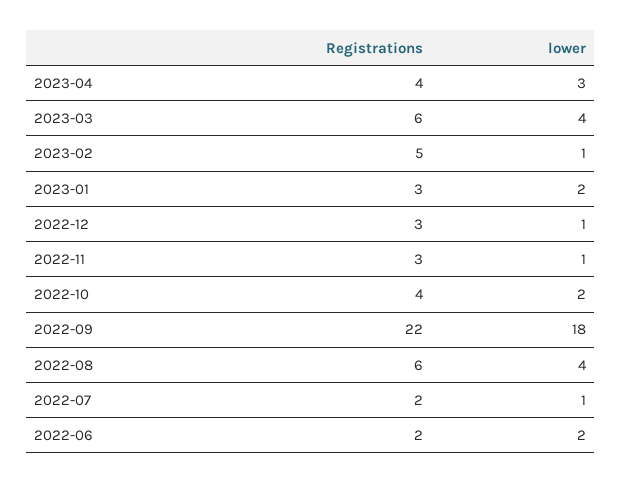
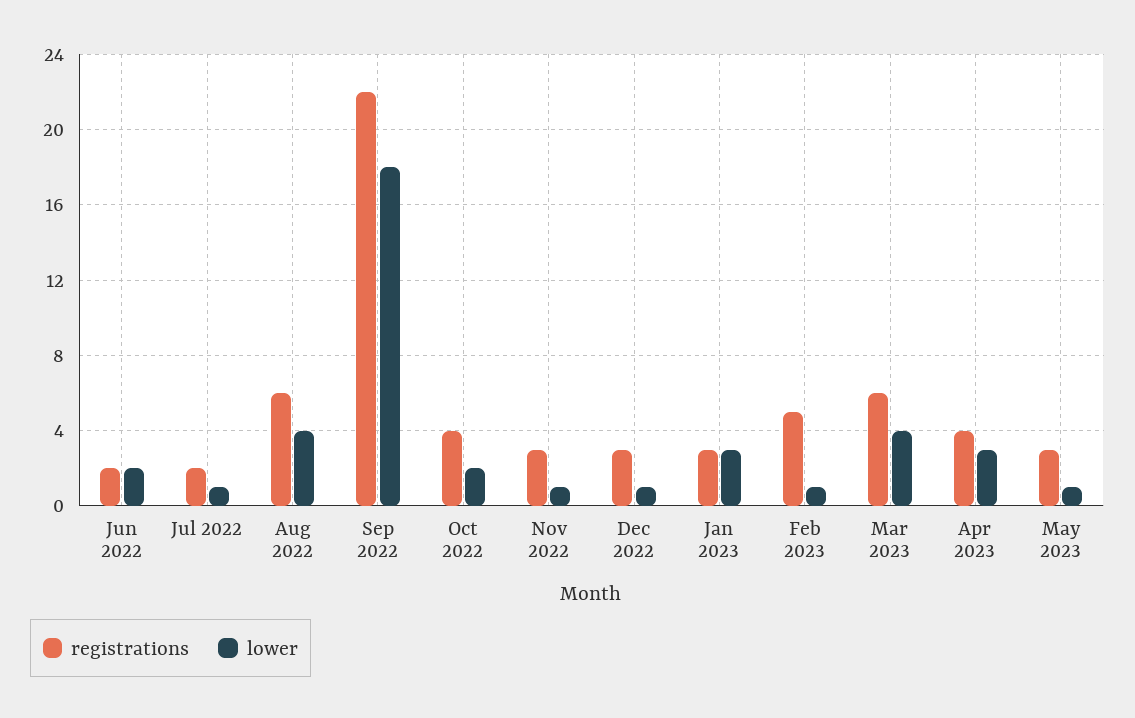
lower, 2023-01: 2 -> 3
Registrations, May 2023: none -> 3
lower, May 2023: none -> 1

